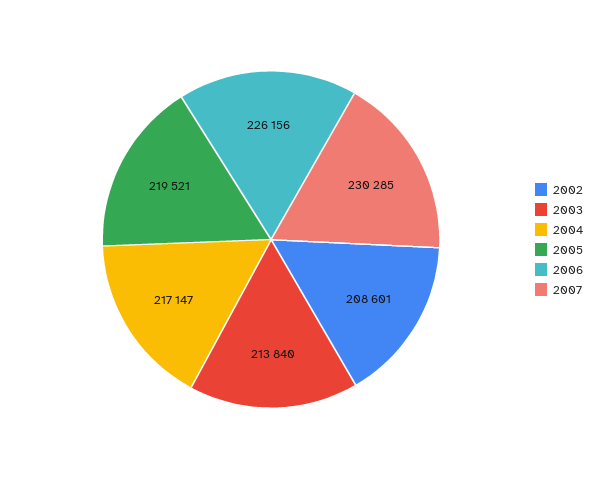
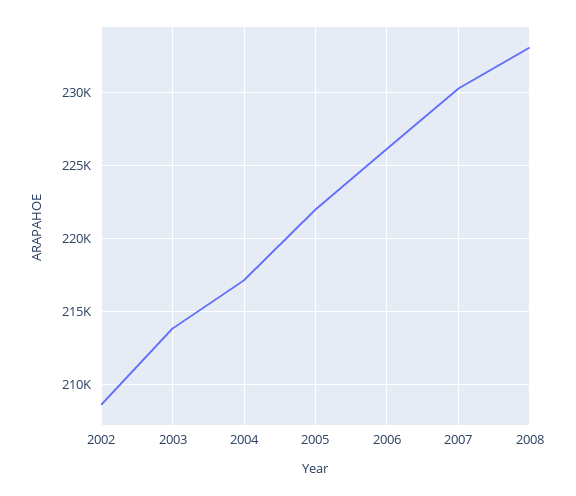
2005: 219521 -> 222000
2008: none -> 233000

